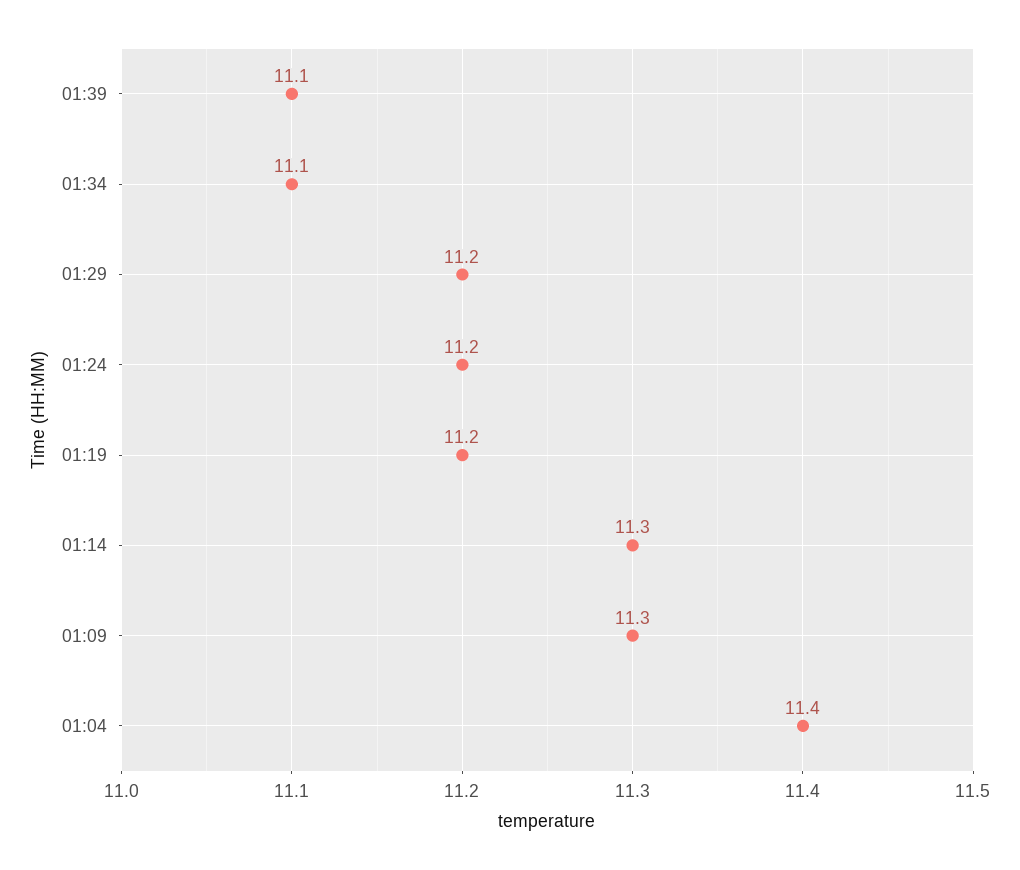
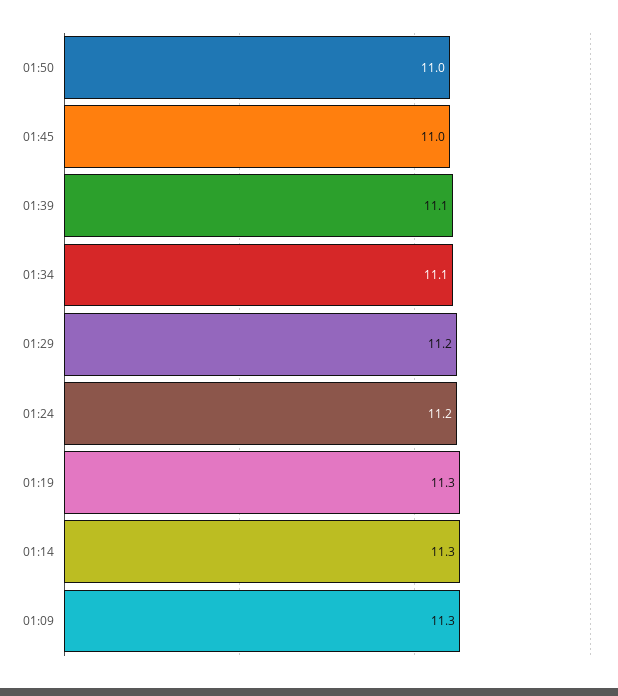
01:19: 11.2 -> 11.3
01:04: 11.4 -> none
01:50: none -> 11
01:45: none -> 11

